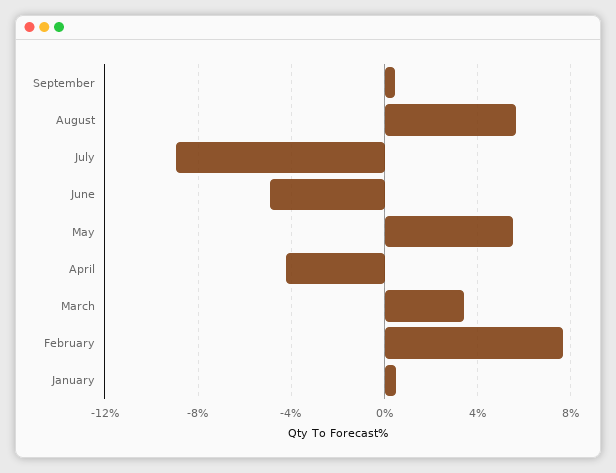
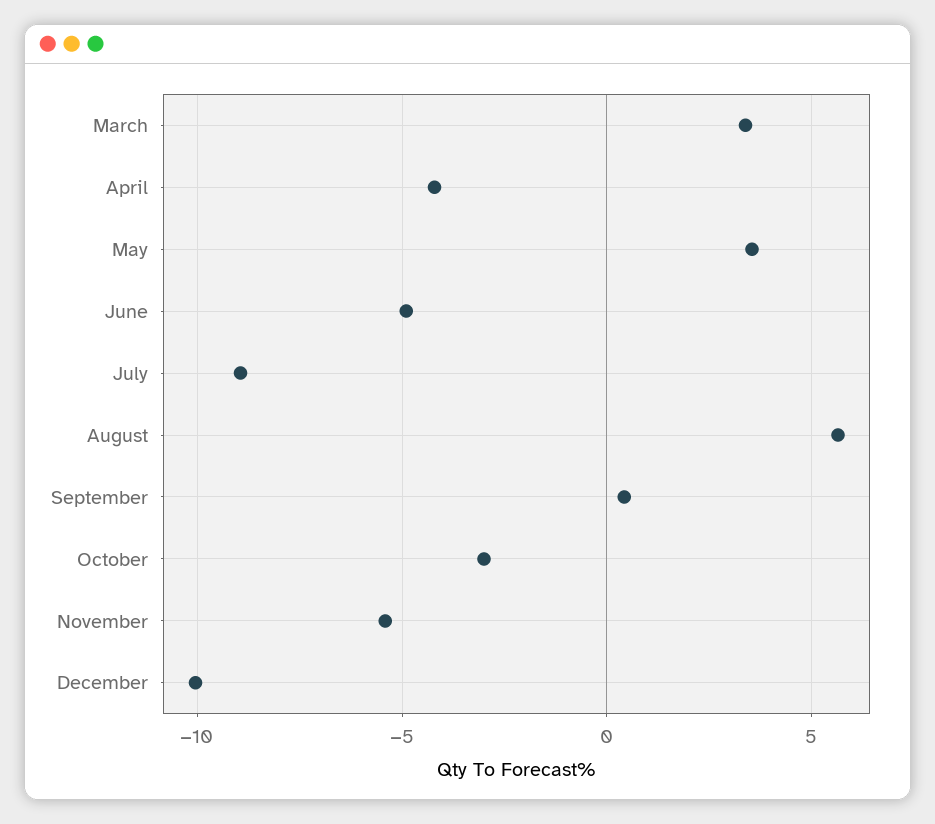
May: 5.5 -> 3.5
February: 7.5 -> none
January: 0.5 -> none
October: none -> -3
November: none -> -5.5
December: none -> -10

